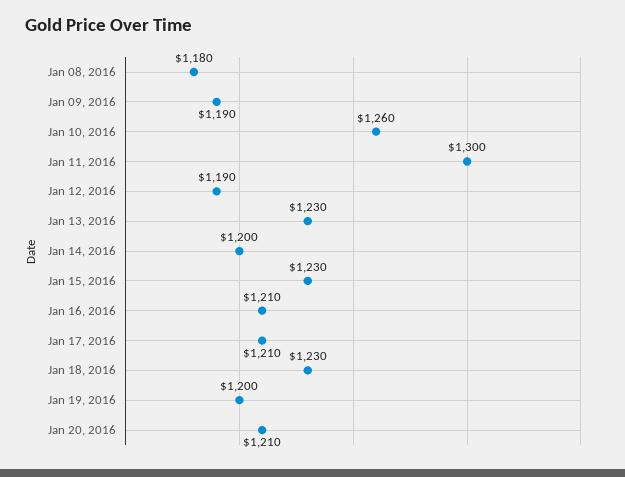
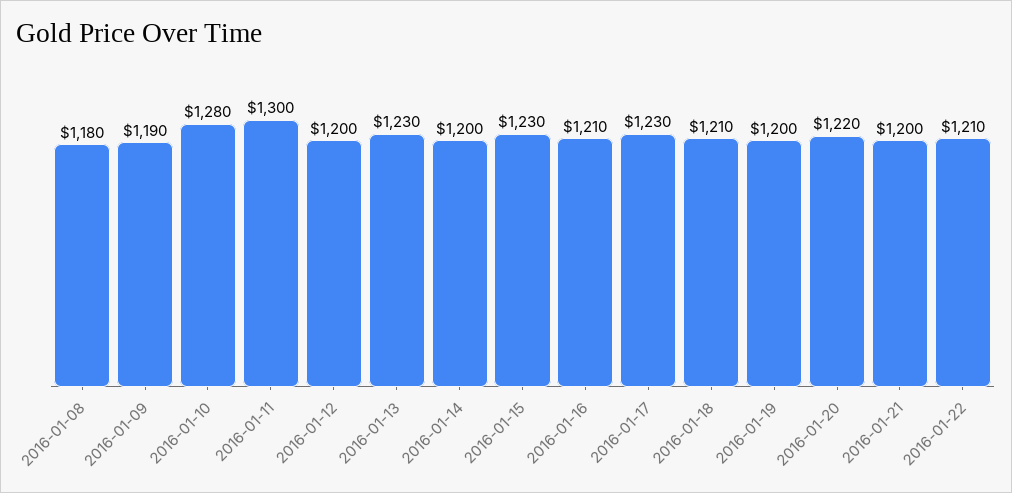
Jan 10, 2016: 1260 -> 1280
Jan 12, 2016: 1190 -> 1200
Jan 17, 2016: 1210 -> 1230
Jan 18, 2016: 1230 -> 1210
Jan 20, 2016: 1210 -> 1220
2016-01-21: none -> 1200
2016-01-22: none -> 1210

